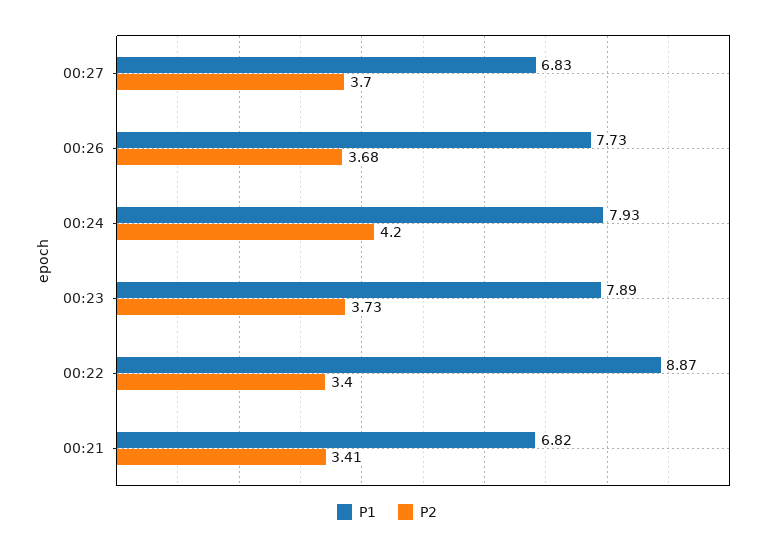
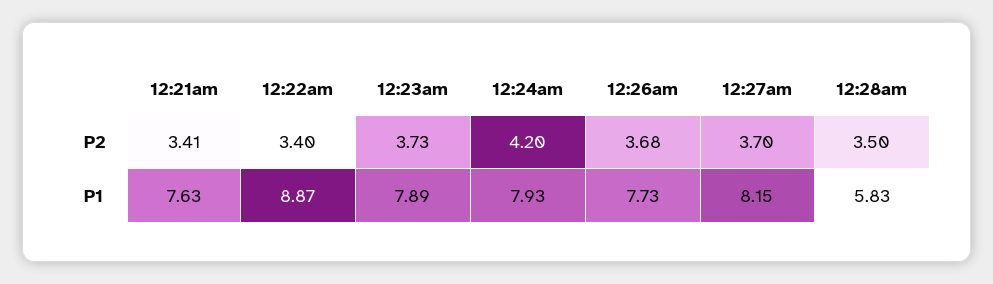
P1, 00:27: 6.83 -> 8.15
P1, 00:21: 6.82 -> 7.63
P2, 12:28am: none -> 3.5
P1, 12:28am: none -> 5.83

